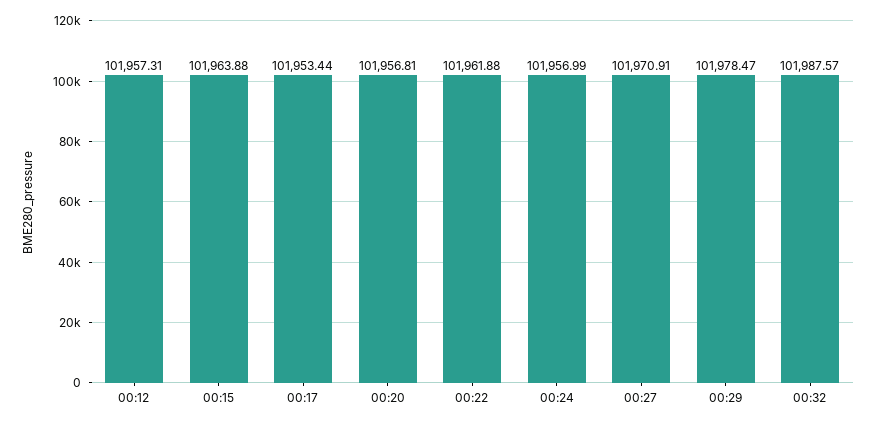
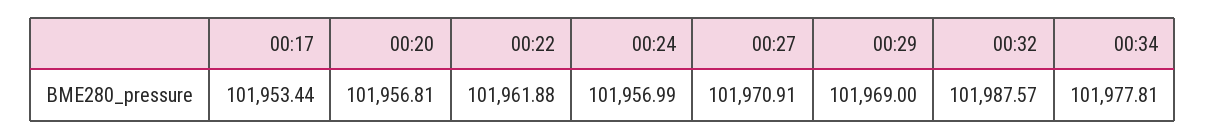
00:12: 101957.31 -> none
00:15: 101963.88 -> none
00:29: 101978.47 -> 101969
00:34: none -> 101977.81

